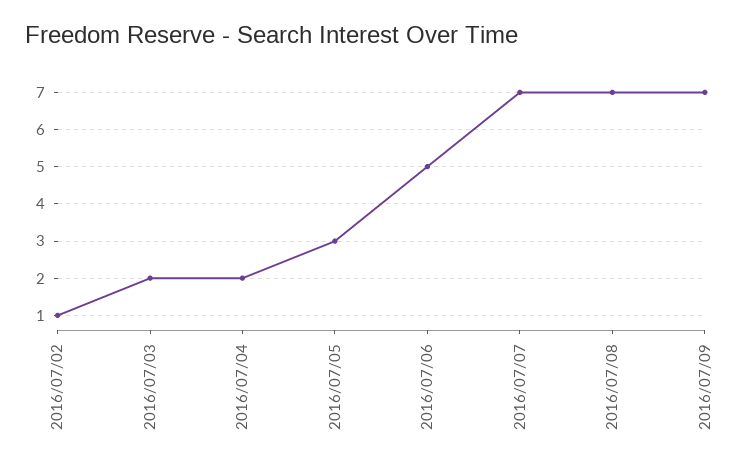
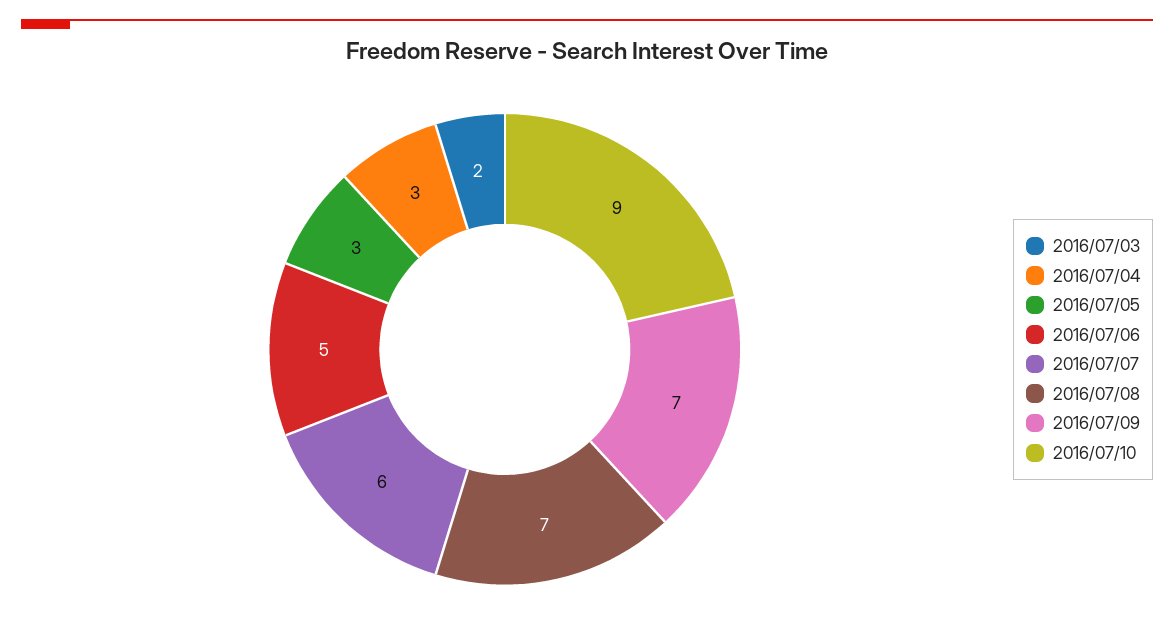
2016/07/02: 1 -> none
2016/07/04: 2 -> 3
2016/07/07: 7 -> 6
2016/07/10: none -> 9

